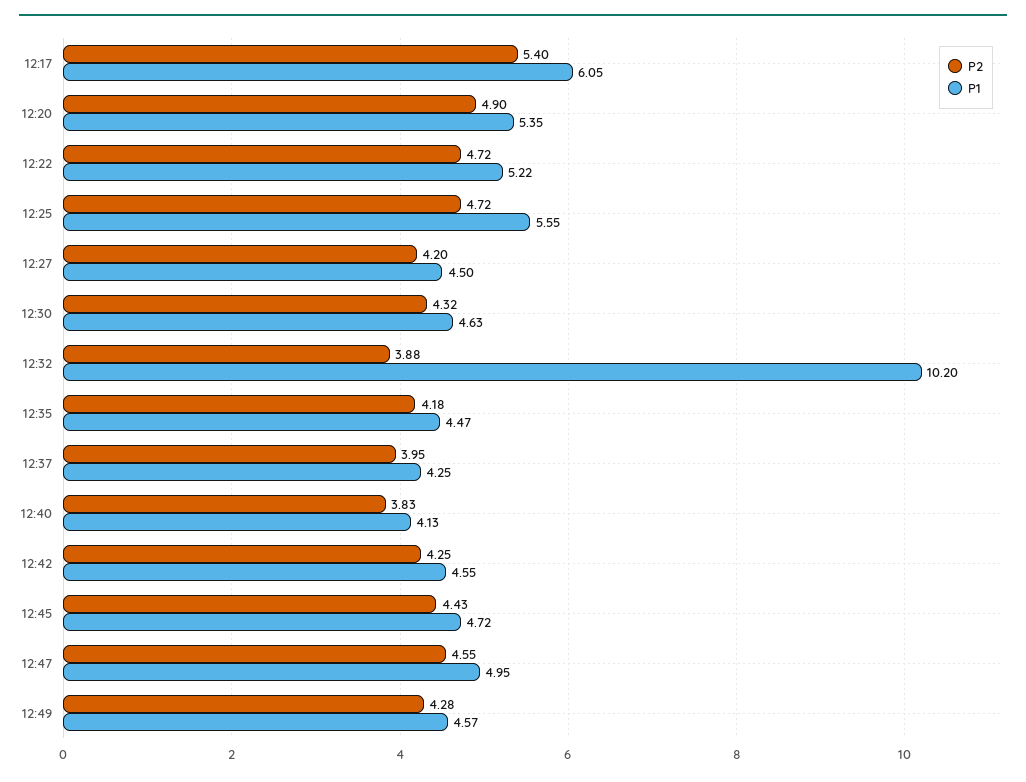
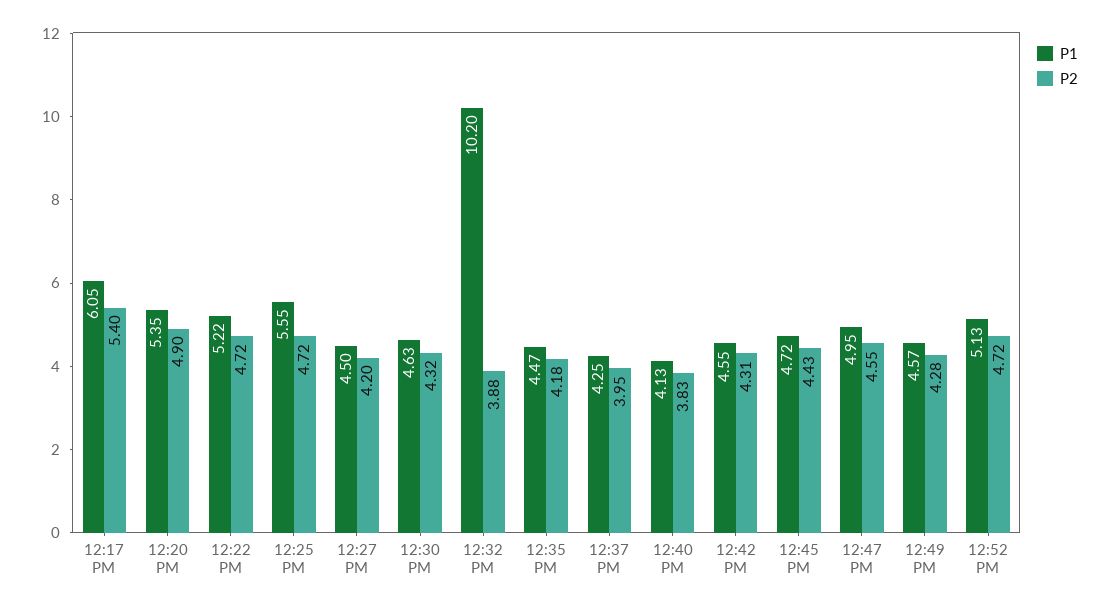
P2, 12:42: 4.25 -> 4.31
P1, 12:52 PM: none -> 5.13
P2, 12:52 PM: none -> 4.72

